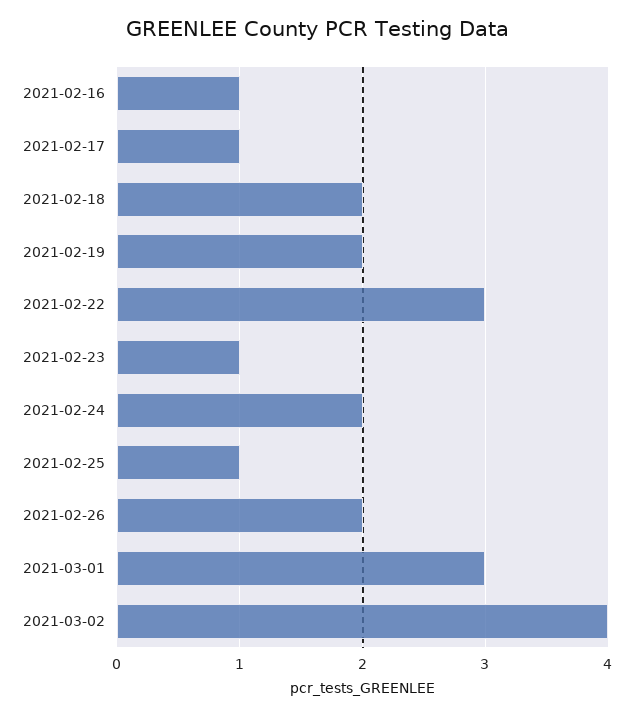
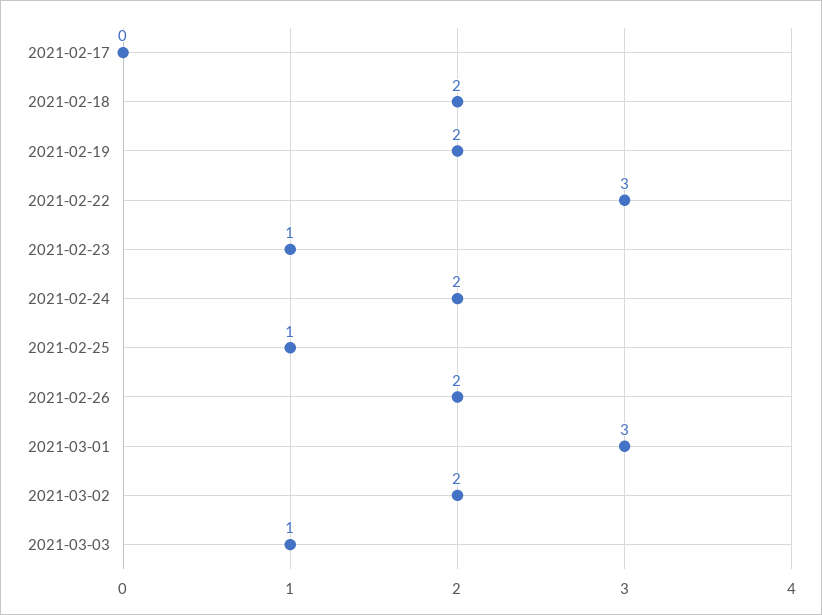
2021-02-16: 1 -> none
2021-02-17: 1 -> 0
2021-03-02: 4 -> 2
2021-03-03: none -> 1

